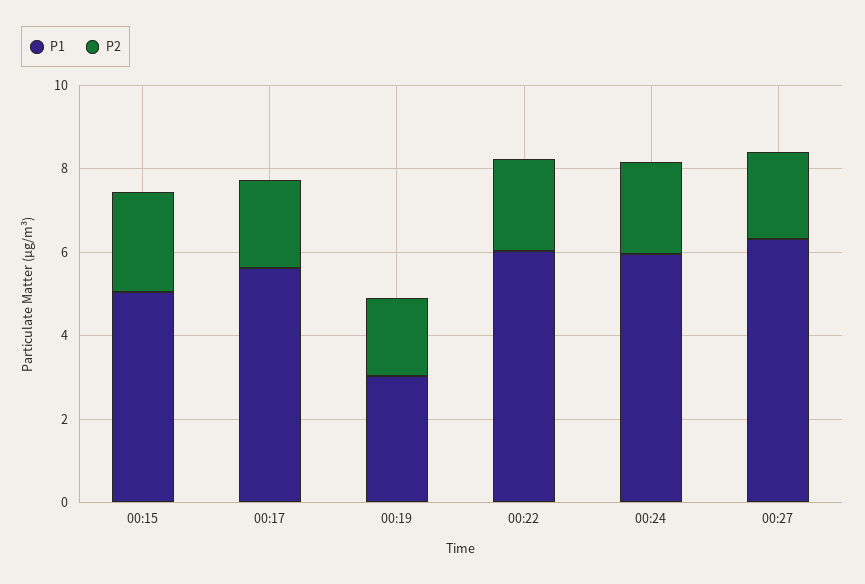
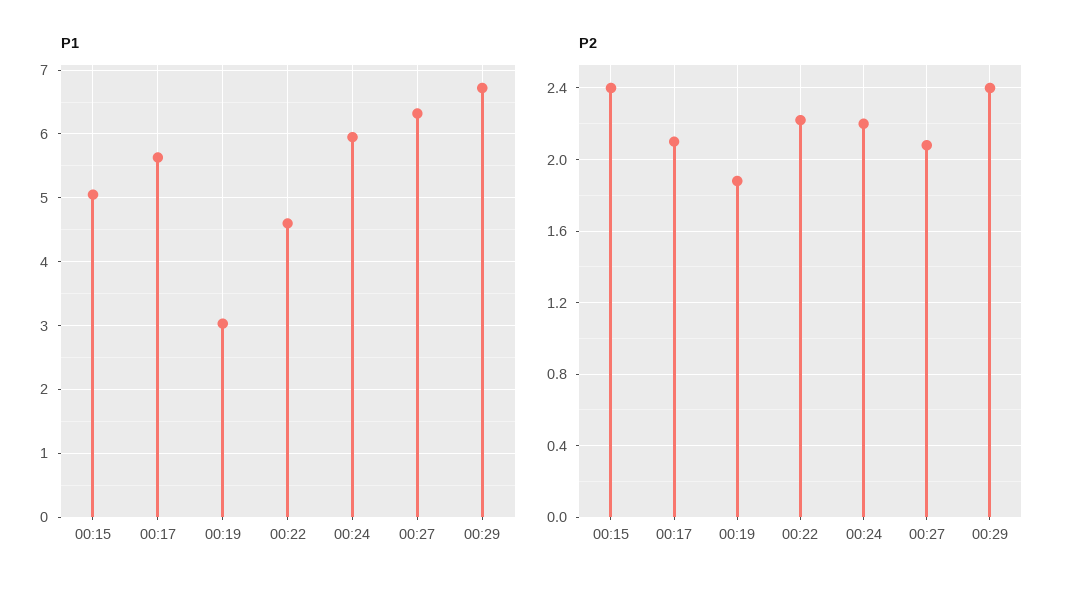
P1, 00:22: 6 -> 4.6
P1, 00:29: none -> 6.7
P2, 00:29: none -> 2.4

